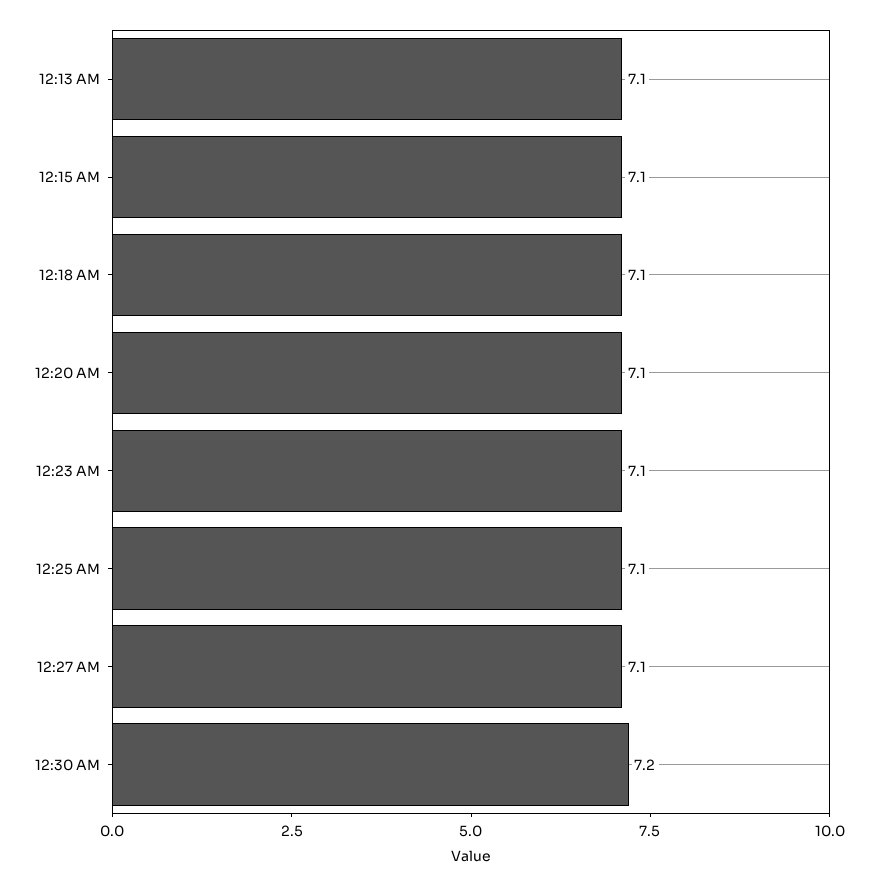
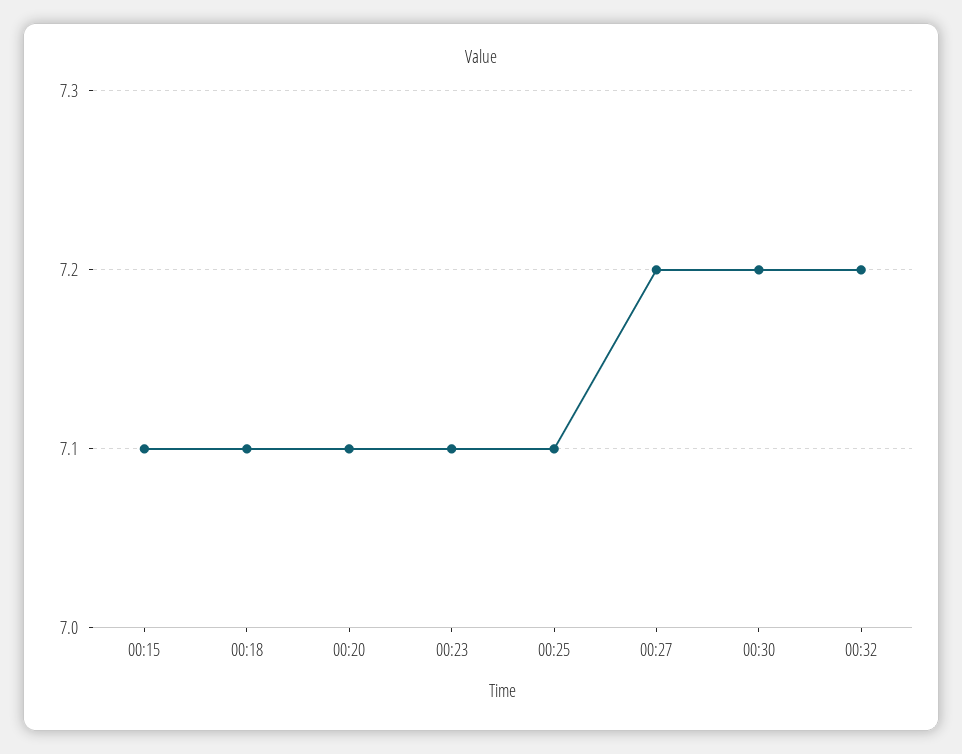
12:13 AM: 7.1 -> none
12:27 AM: 7.1 -> 7.2
00:32: none -> 7.2

